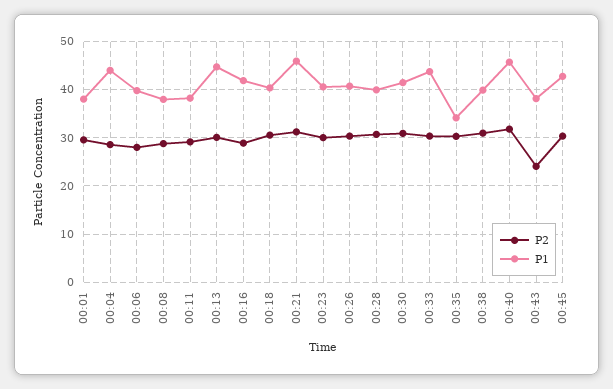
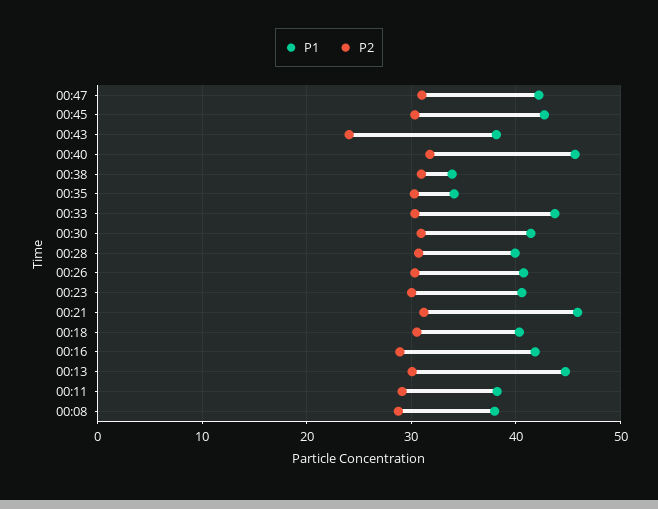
P2, 00:01: 30 -> none
P1, 00:01: 38 -> none
P2, 00:04: 28 -> none
P1, 00:04: 44 -> none
P2, 00:06: 28 -> none
P1, 00:06: 40 -> none
P1, 00:38: 40 -> 34
P1, 00:47: none -> 42
P2, 00:47: none -> 31

